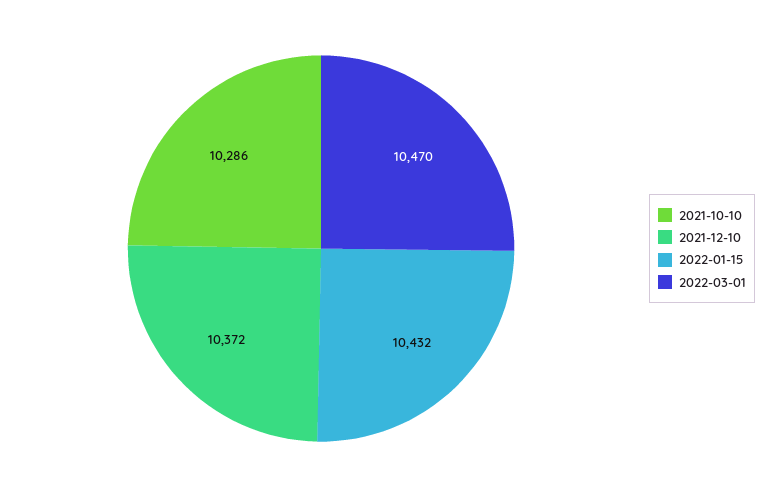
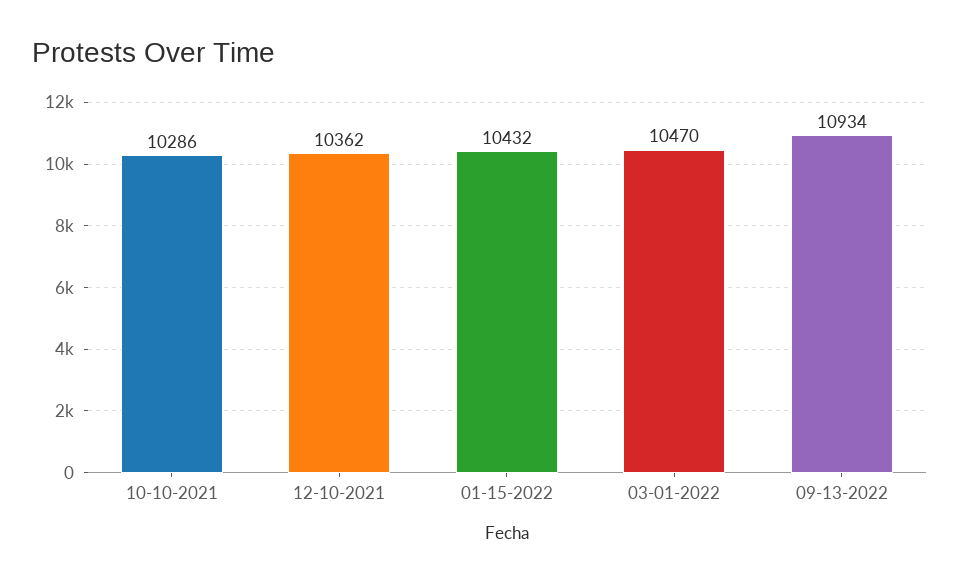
2021-12-10: 10372 -> 10362
09-13-2022: none -> 10934

